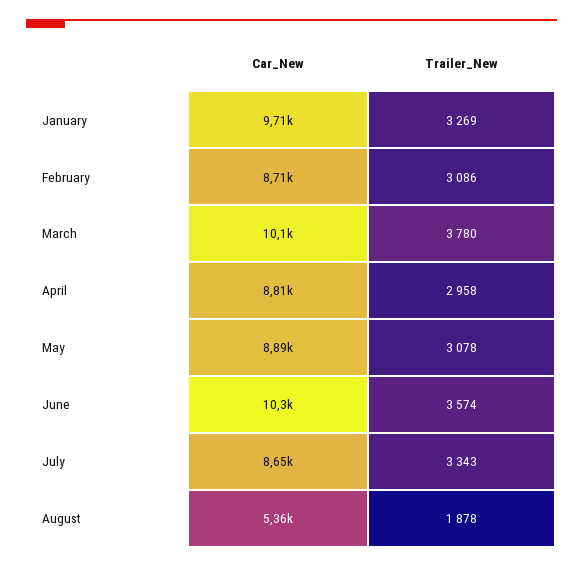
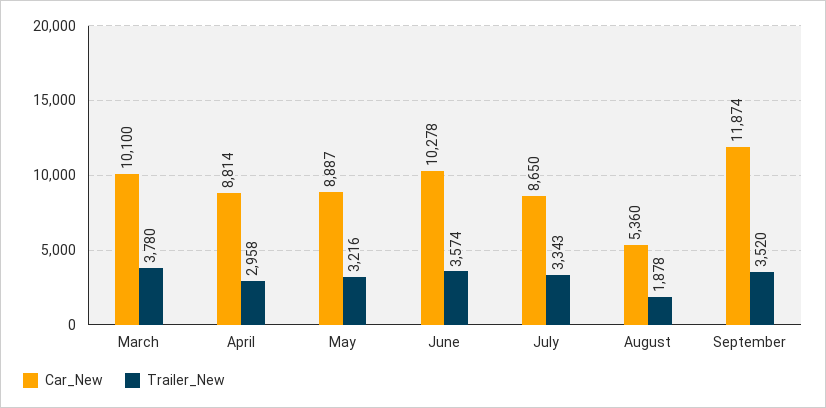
Car_New, January: 9710 -> none
Trailer_New, January: 3269 -> none
Car_New, February: 8710 -> none
Trailer_New, February: 3086 -> none
Trailer_New, May: 3078 -> 3216
Car_New, September: none -> 11874
Trailer_New, September: none -> 3520

